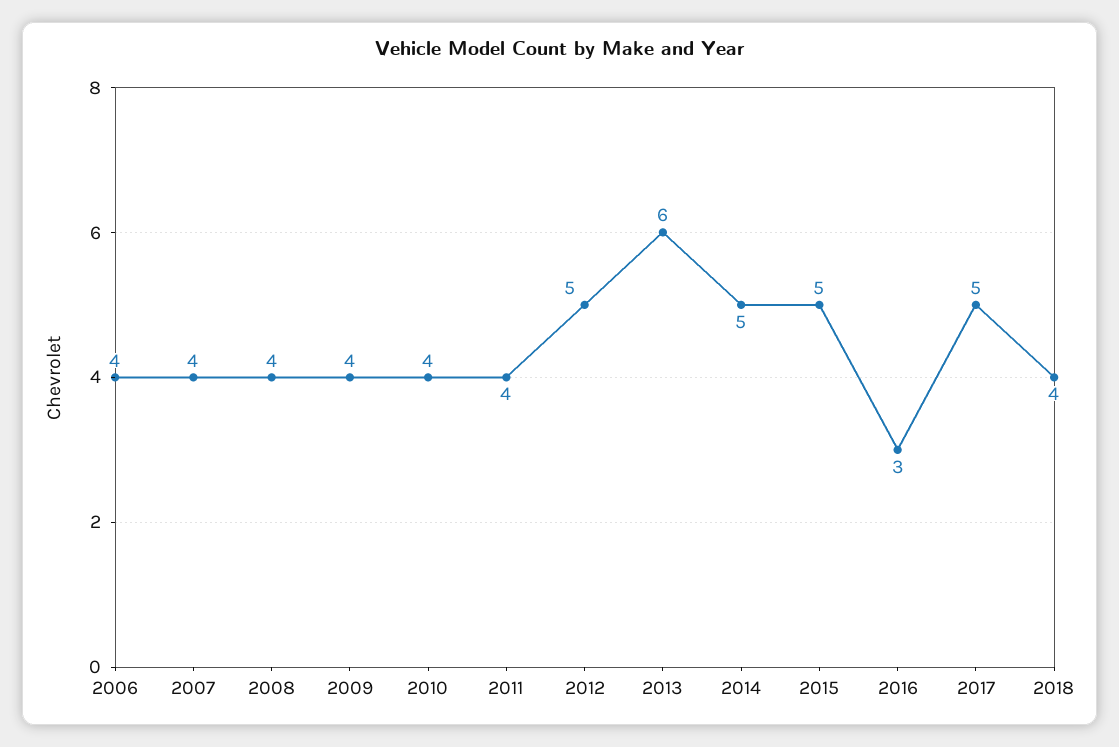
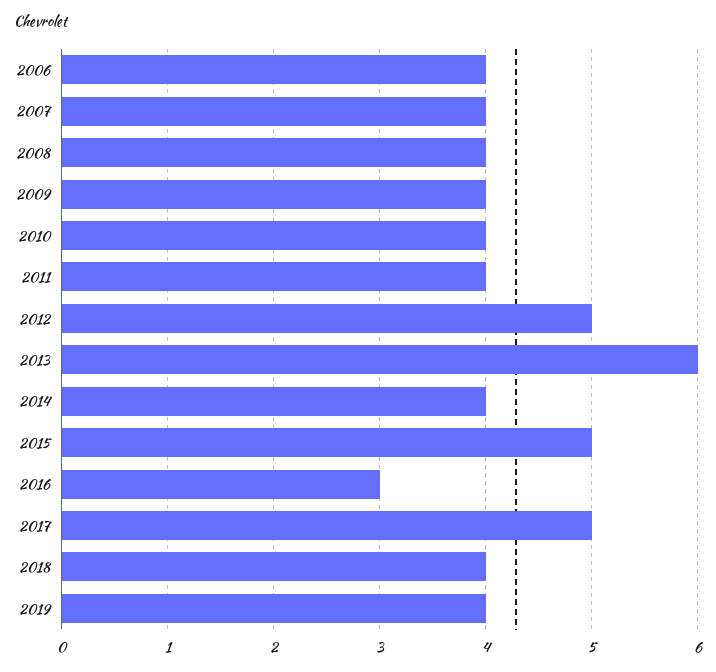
2014: 5 -> 4
2019: none -> 4

